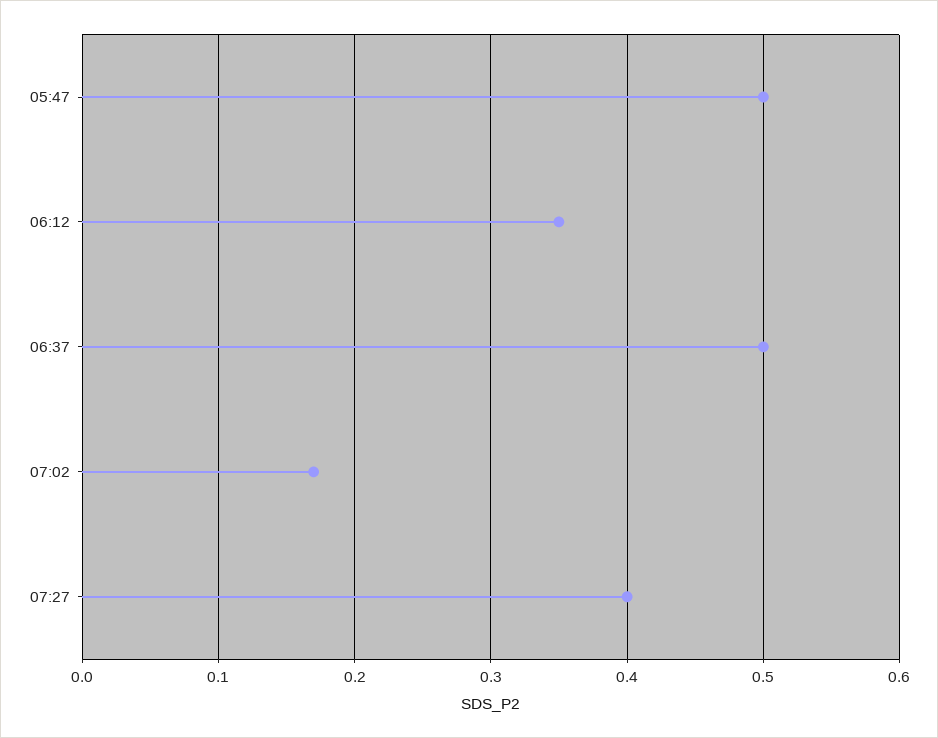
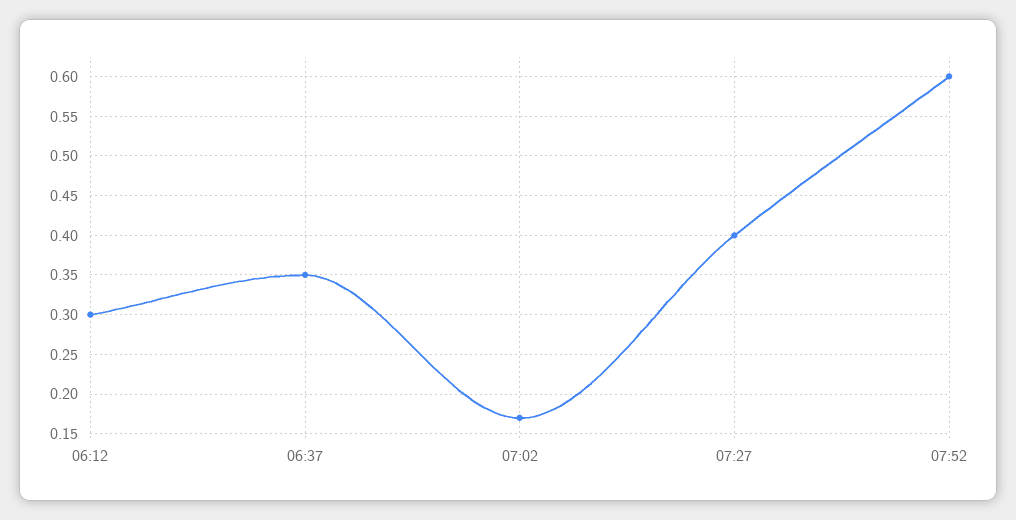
05:47: 0.5 -> none
06:12: 0.35 -> 0.3
06:37: 0.5 -> 0.35
07:52: none -> 0.6

